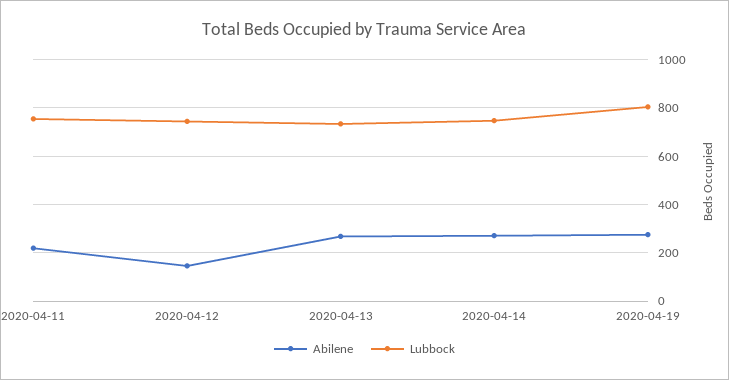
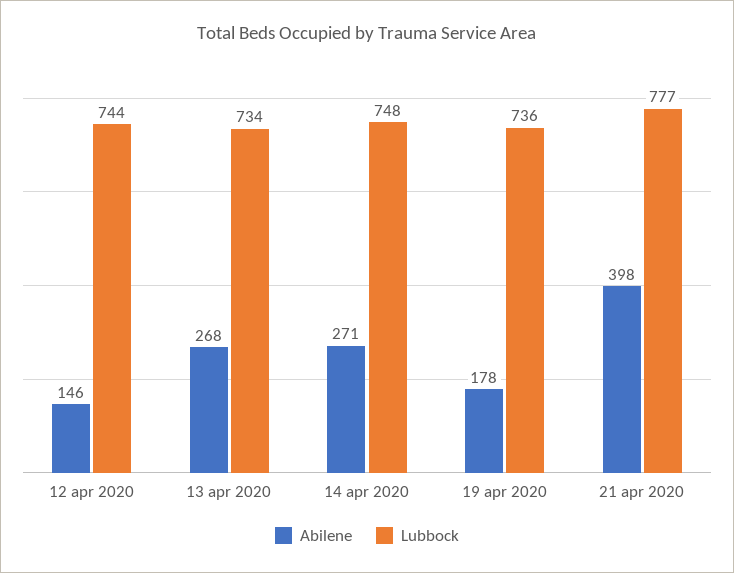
Abilene, 2020-04-11: 225 -> none
Lubbock, 2020-04-11: 750 -> none
Abilene, 2020-04-19: 275 -> 178
Lubbock, 2020-04-19: 800 -> 736
Abilene, 21 apr 2020: none -> 398
Lubbock, 21 apr 2020: none -> 777

